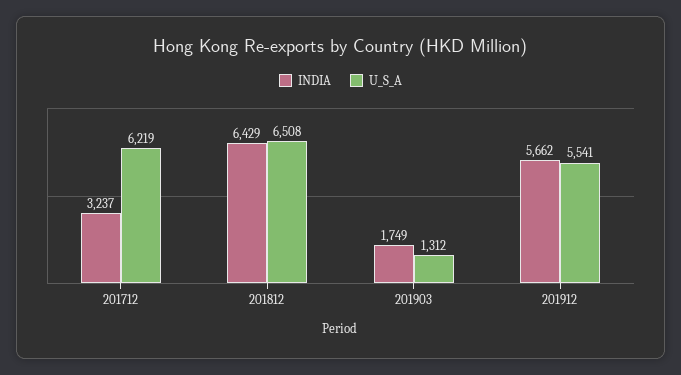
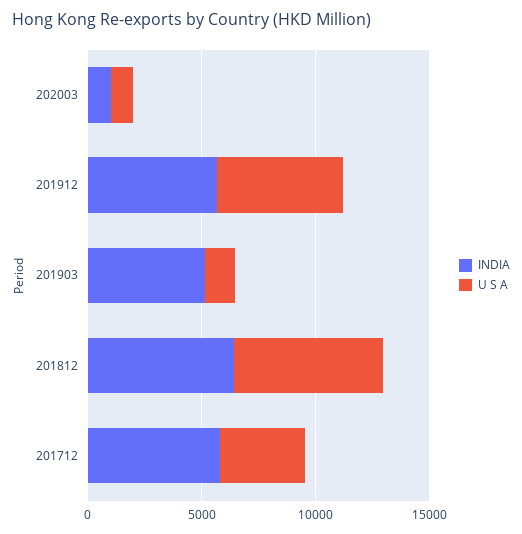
INDIA, 201712: 3237 -> 6000
U_S_A, 201712: 6219 -> 4000
INDIA, 201903: 1749 -> 5000
INDIA, 202003: none -> 1000
U_S_A, 202003: none -> 1000

